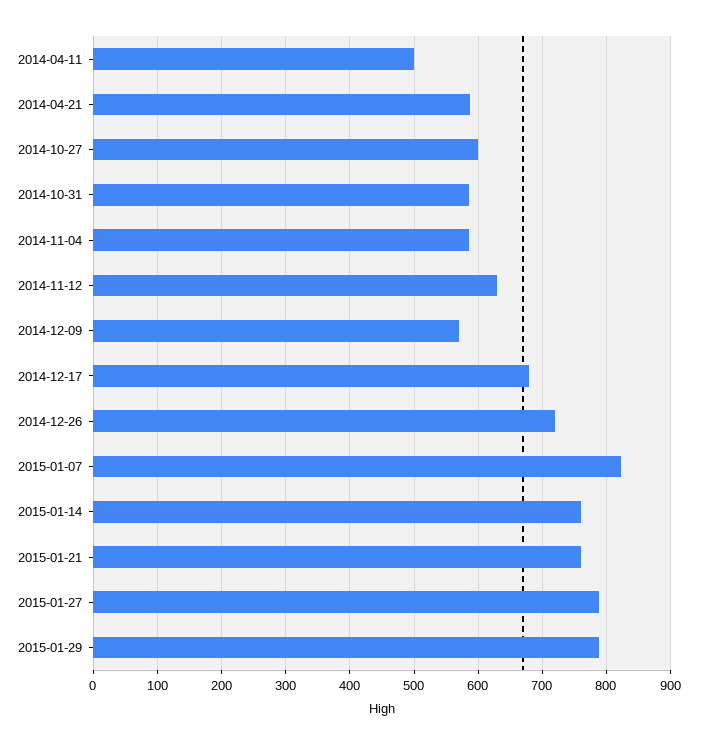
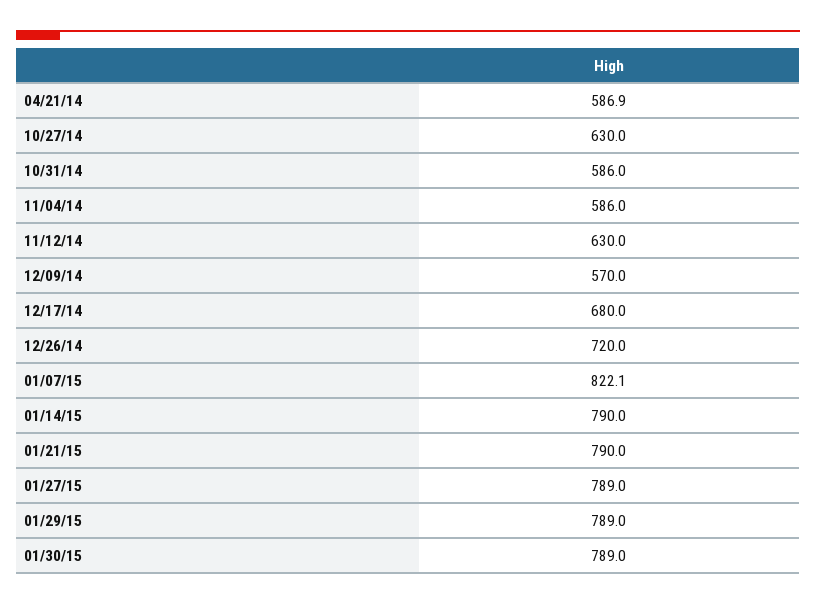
2014-04-11: 500 -> none
2014-10-27: 600 -> 630
2015-01-14: 760 -> 790
2015-01-21: 760 -> 790
01/30/15: none -> 789

